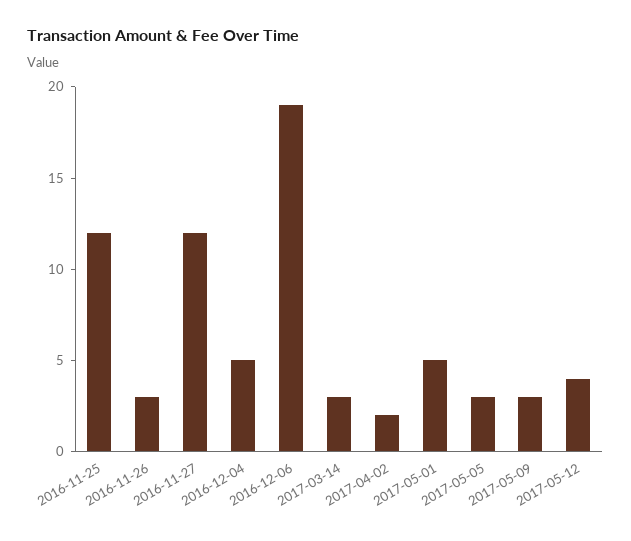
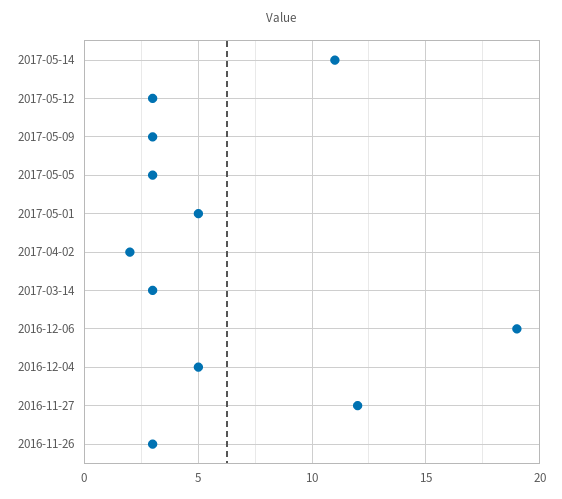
2016-11-25: 12 -> none
2017-05-12: 4 -> 3
2017-05-14: none -> 11

